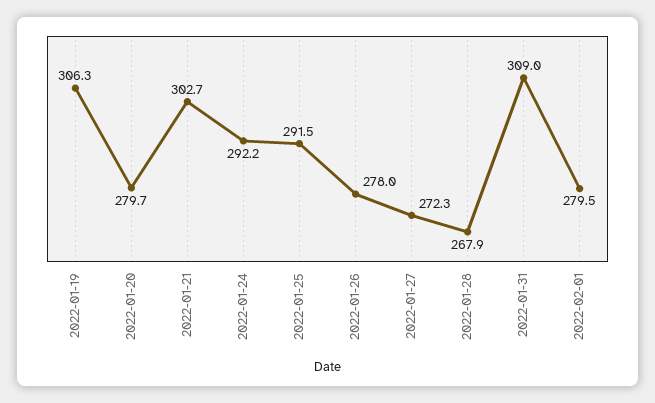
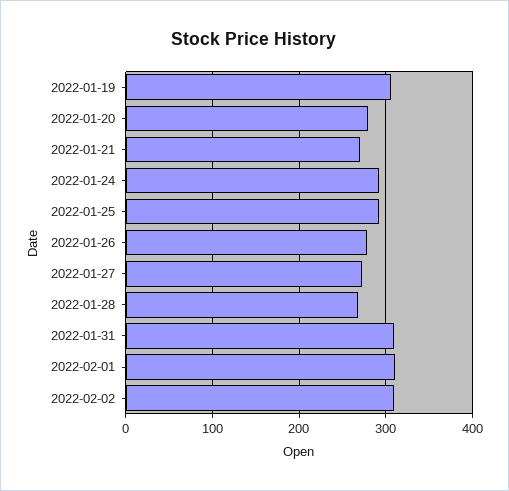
2022-01-21: 302.7 -> 270
2022-02-01: 279.5 -> 310
2022-02-02: none -> 310

